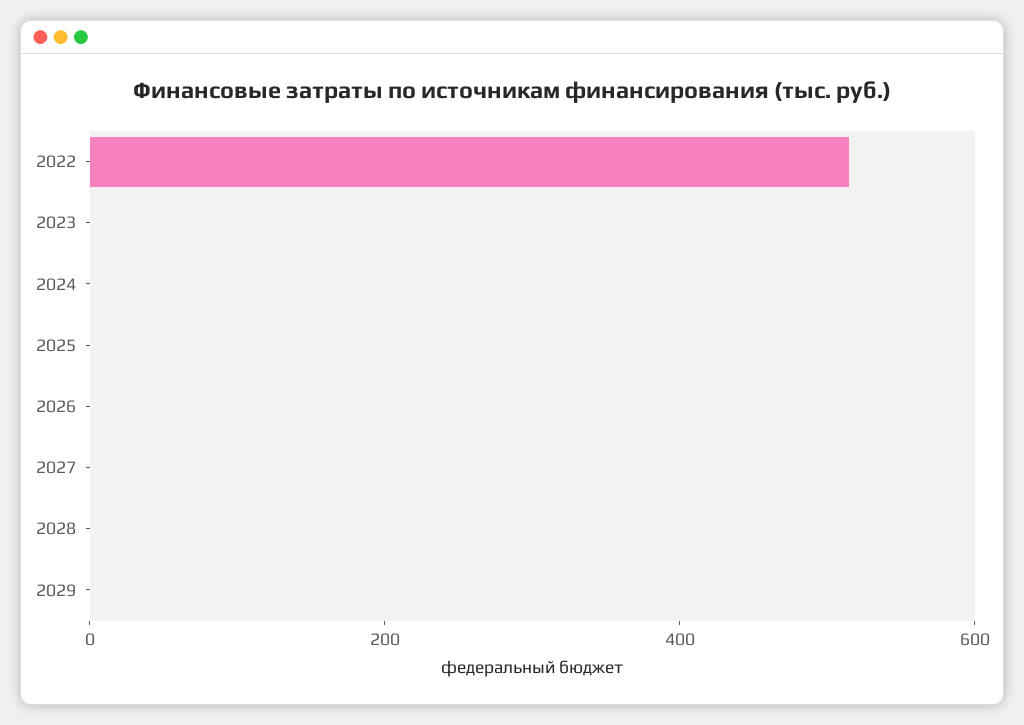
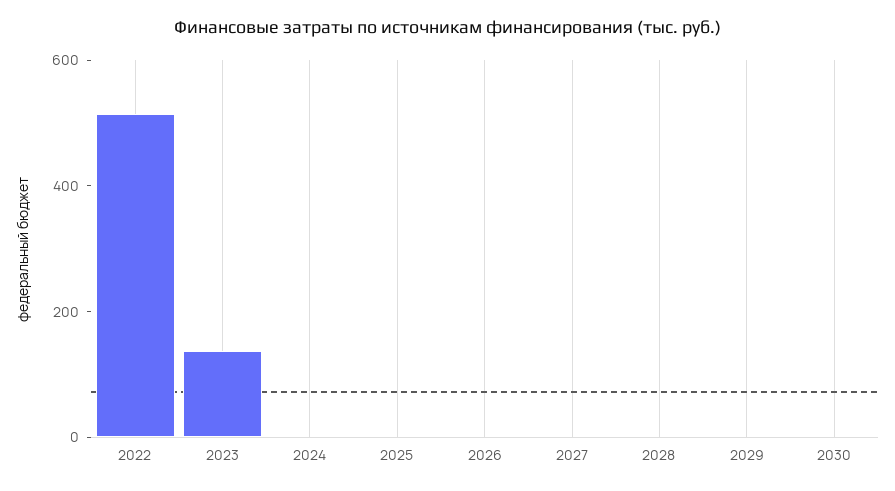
2023: 0 -> 150
2030: none -> 0

